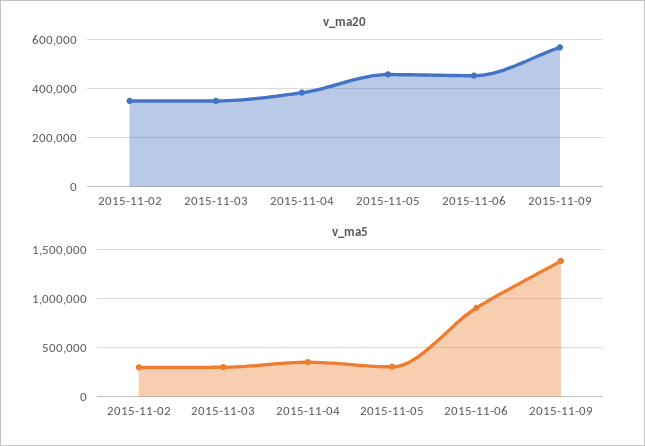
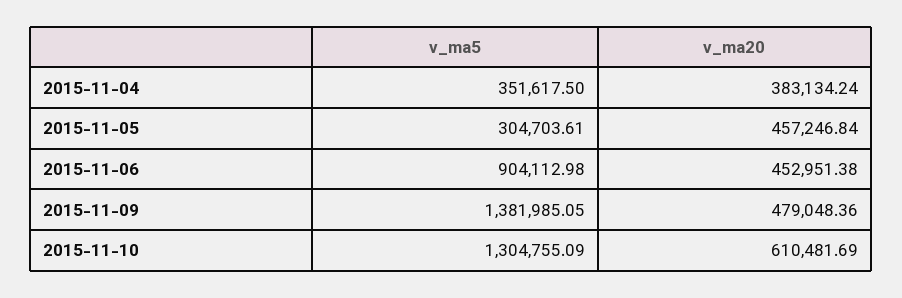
v_ma20, 2015-11-02: 350000 -> none
v_ma20, 2015-11-03: 350000 -> none
v_ma20, 2015-11-09: 575000 -> 479048.36
v_ma5, 2015-11-02: 300000 -> none
v_ma5, 2015-11-03: 300000 -> none
v_ma5, 2015-11-10: none -> 1304755.09
v_ma20, 2015-11-10: none -> 610481.69

